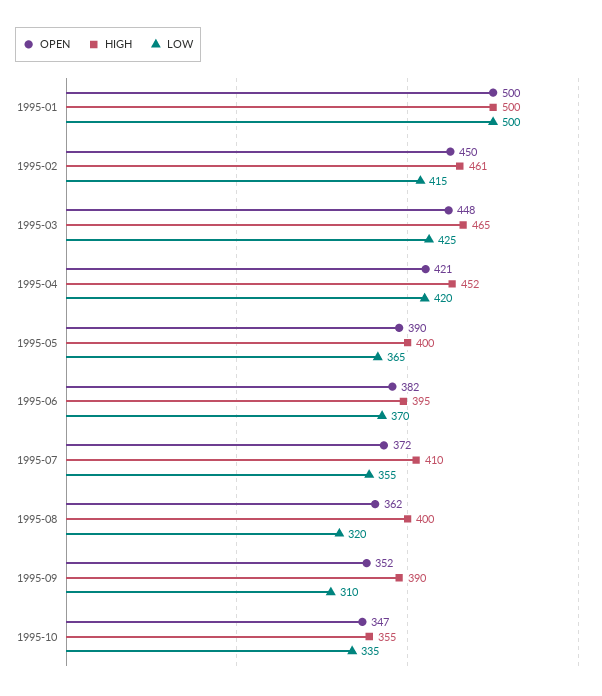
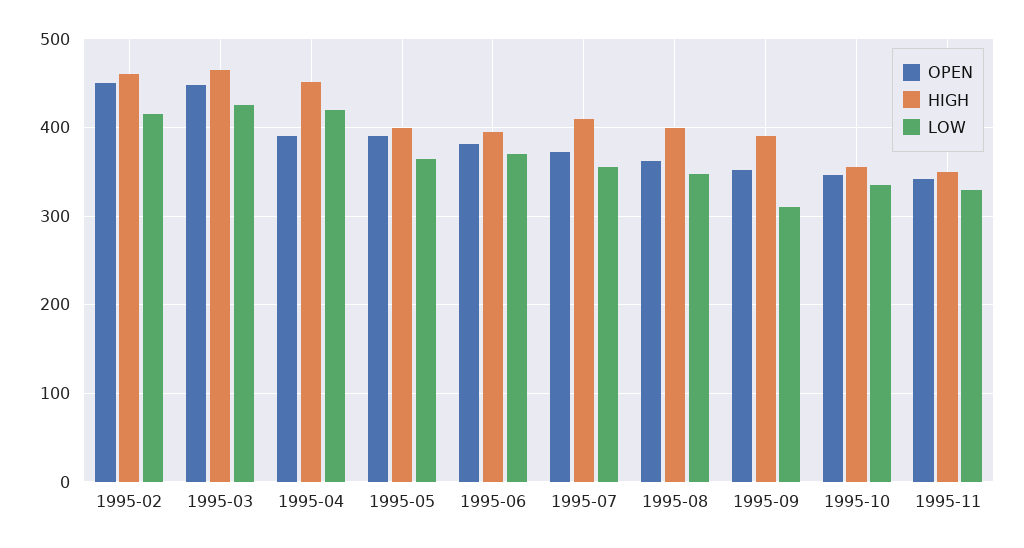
OPEN, 1995-01: 500 -> none
HIGH, 1995-01: 500 -> none
LOW, 1995-01: 500 -> none
OPEN, 1995-04: 421 -> 390
LOW, 1995-08: 320 -> 350
OPEN, 1995-11: none -> 340
HIGH, 1995-11: none -> 350
LOW, 1995-11: none -> 330

